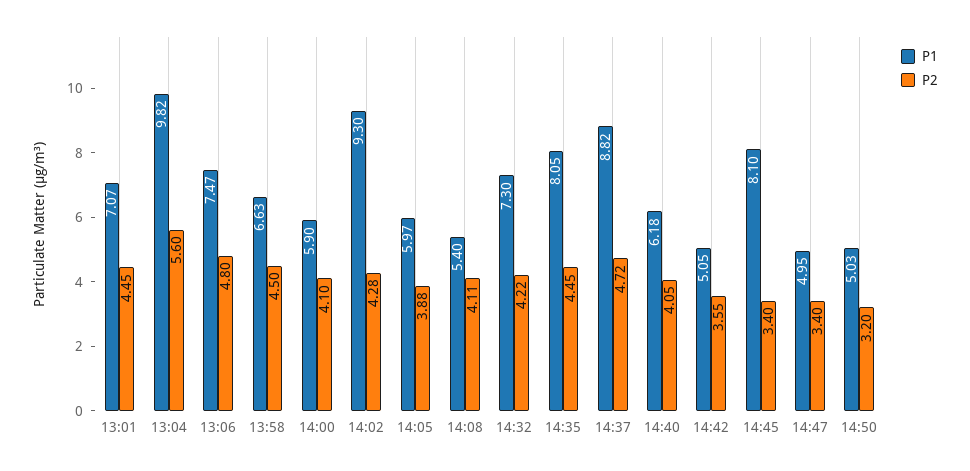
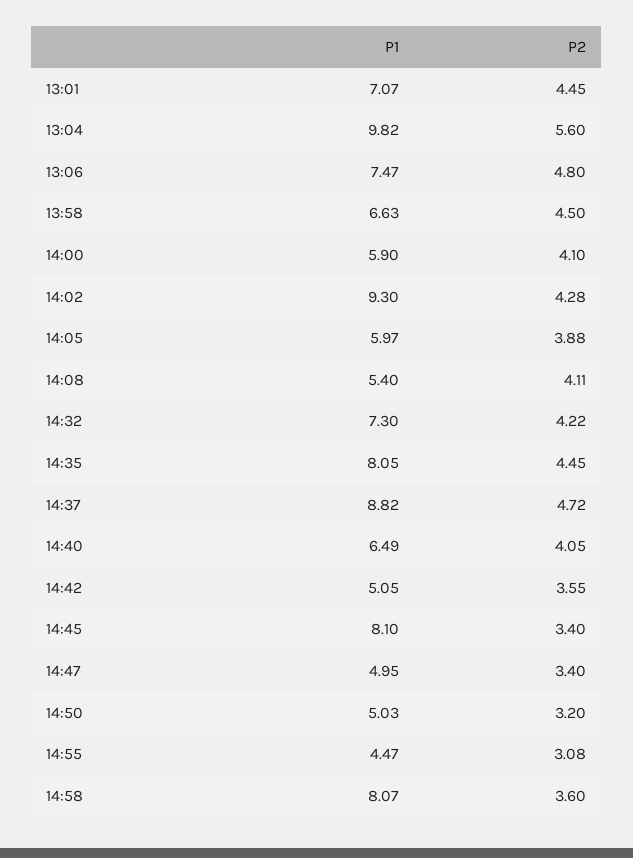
P1, 14:40: 6.18 -> 6.49
P1, 14:55: none -> 4.47
P2, 14:55: none -> 3.08
P1, 14:58: none -> 8.07
P2, 14:58: none -> 3.6

